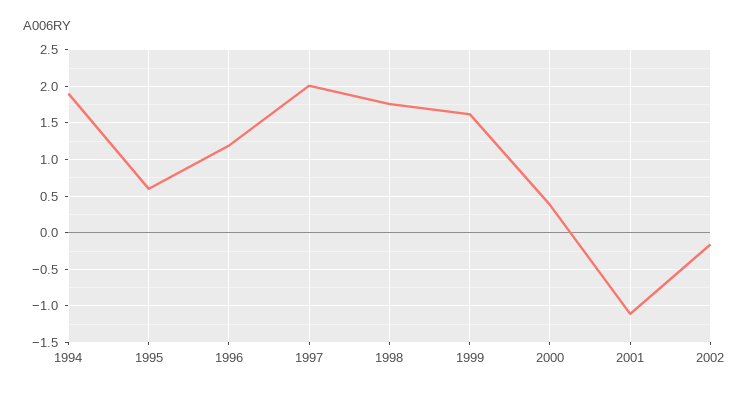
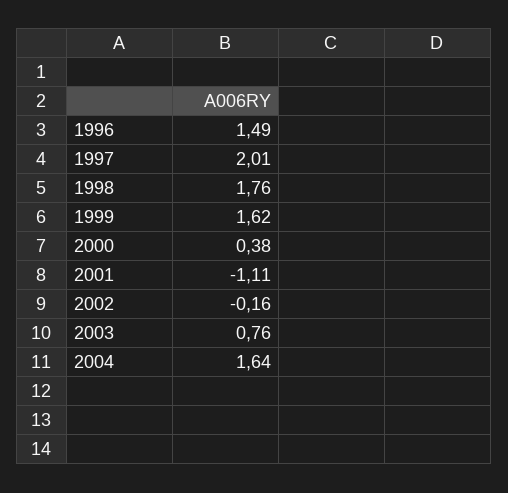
1994: 1.9 -> none
1995: 0.6 -> none
1996: 1.2 -> 1.49
2003: none -> 0.76
2004: none -> 1.64

